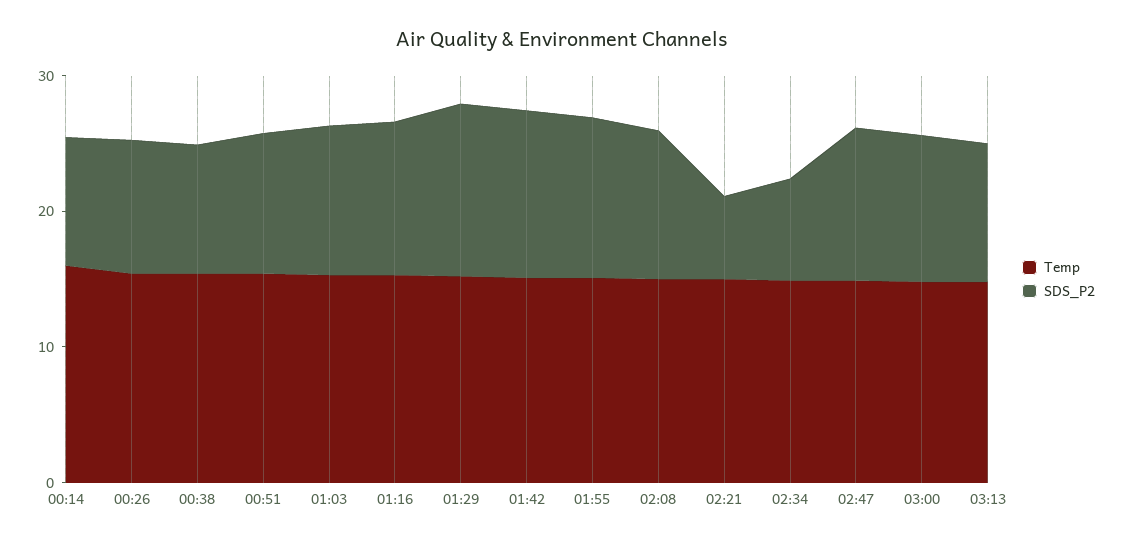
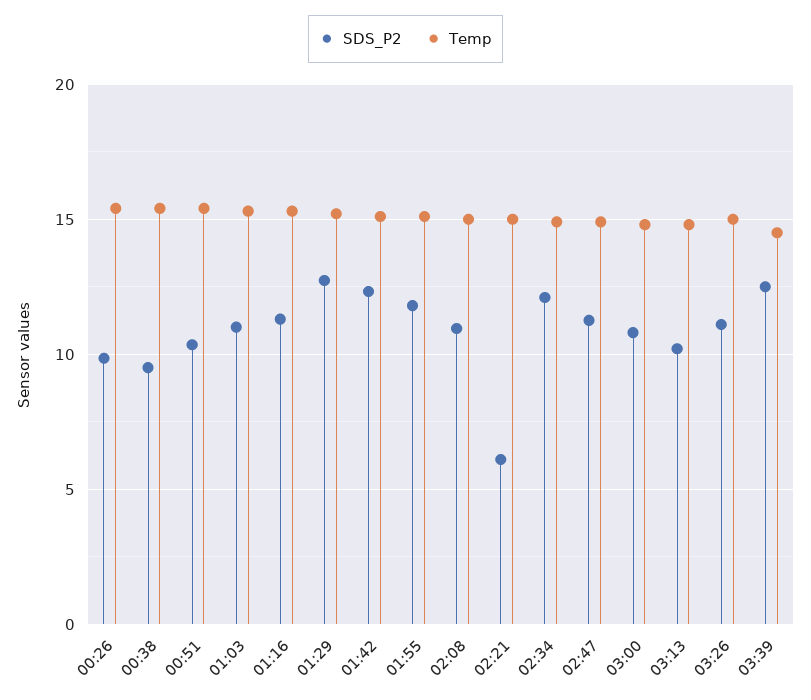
Temp, 00:14: 16 -> none
SDS_P2, 00:14: 10 -> none
SDS_P2, 02:34: 8 -> 12
SDS_P2, 03:26: none -> 11
Temp, 03:26: none -> 15
SDS_P2, 03:39: none -> 12.5
Temp, 03:39: none -> 14.5

